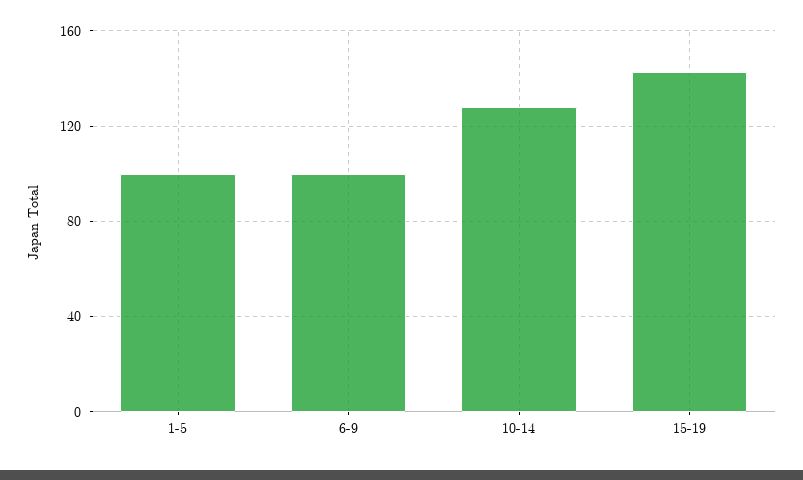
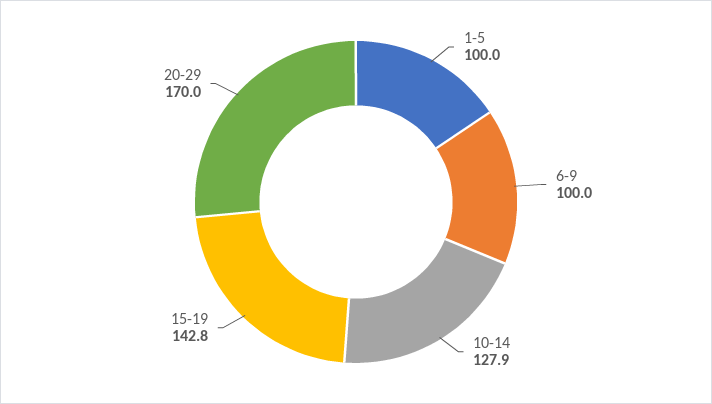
20-29: none -> 170

